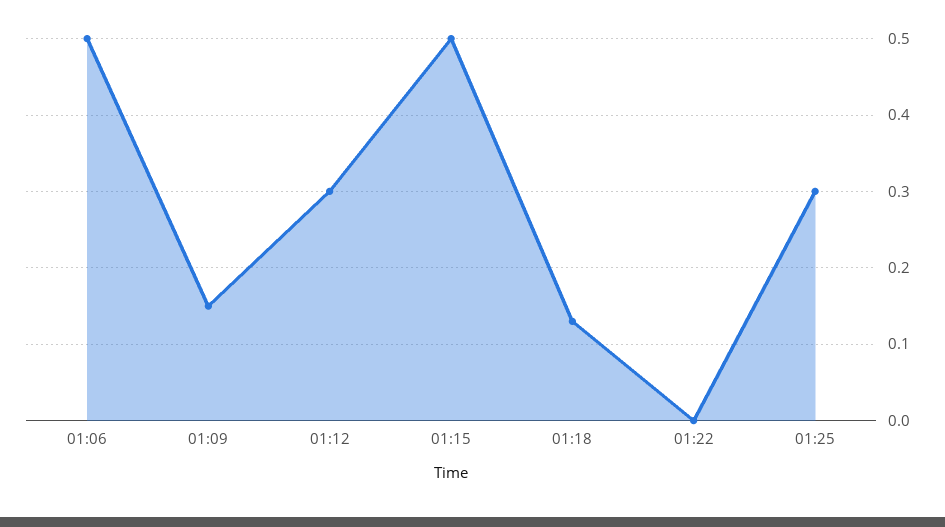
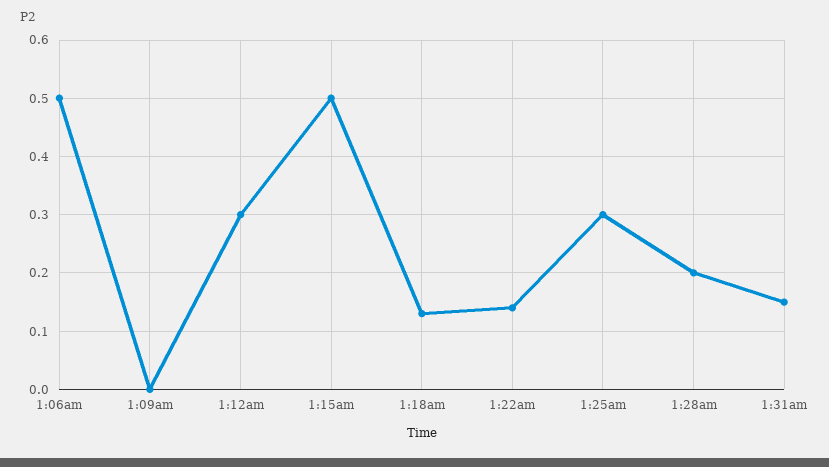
01:09: 0.15 -> 0
01:22: 0 -> 0.15
1:28am: none -> 0.2
1:31am: none -> 0.15

